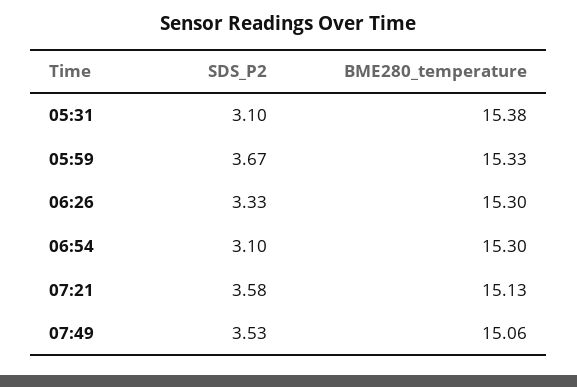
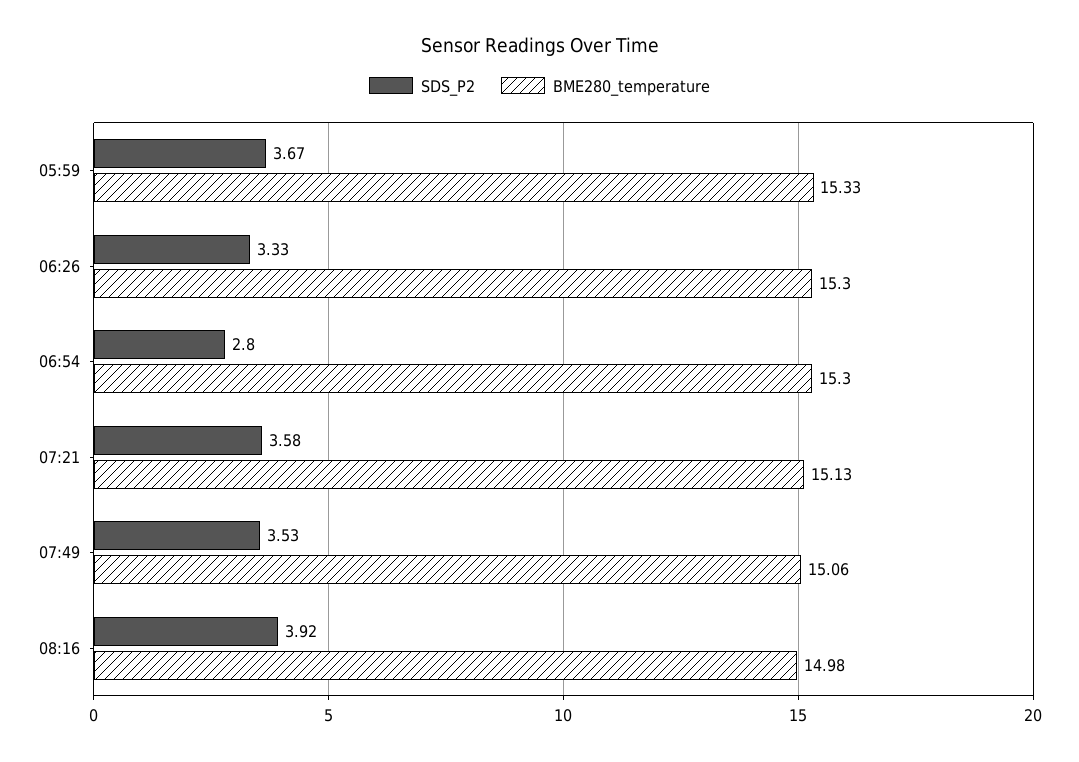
SDS_P2, 05:31: 3.1 -> none
BME280_temperature, 05:31: 15.38 -> none
SDS_P2, 06:54: 3.1 -> 2.8
SDS_P2, 08:16: none -> 3.92
BME280_temperature, 08:16: none -> 14.98

